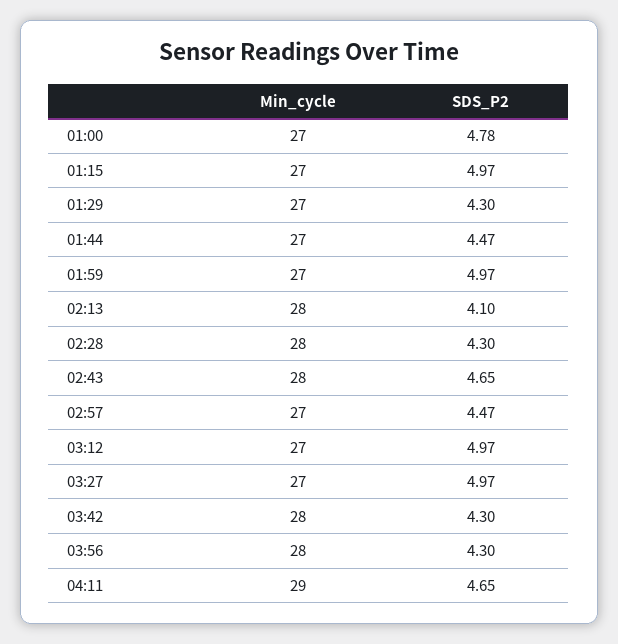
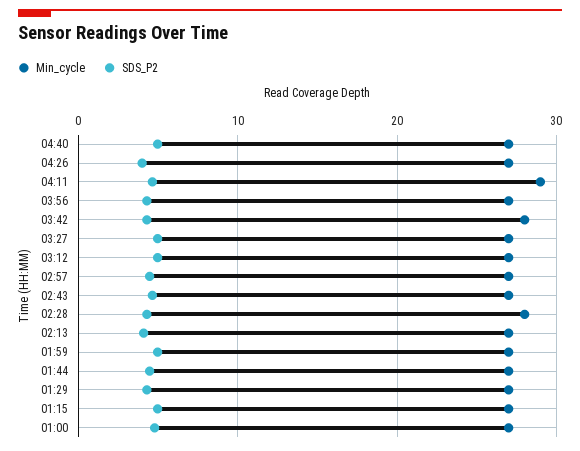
Min_cycle, 02:13: 28 -> 27
Min_cycle, 02:43: 28 -> 27
Min_cycle, 03:56: 28 -> 27
Min_cycle, 04:40: none -> 27
SDS_P2, 04:40: none -> 5
Min_cycle, 04:26: none -> 27
SDS_P2, 04:26: none -> 4

